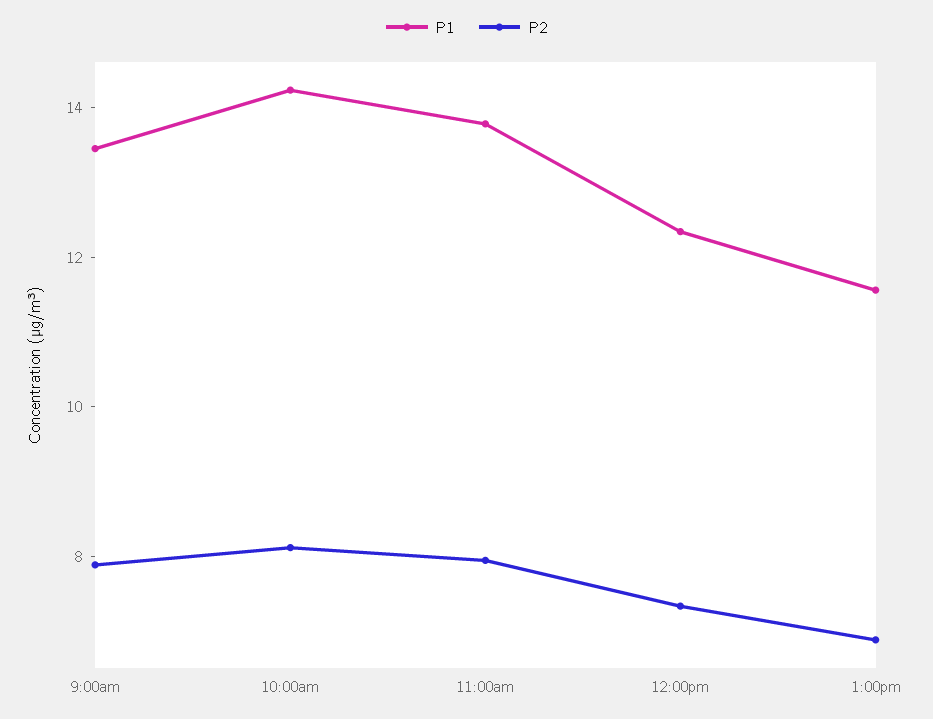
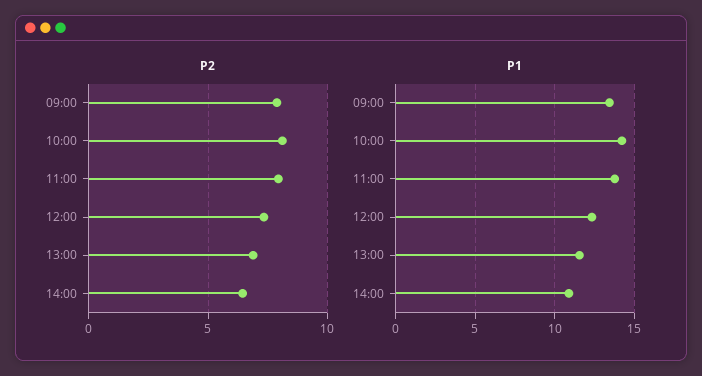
P2, 14:00: none -> 6.5
P1, 14:00: none -> 11

